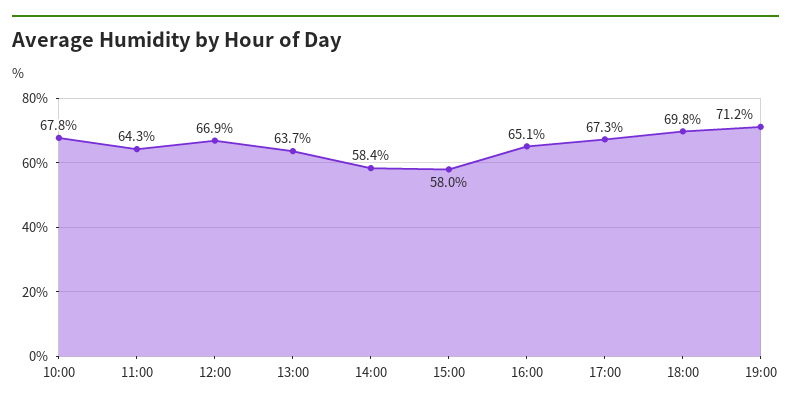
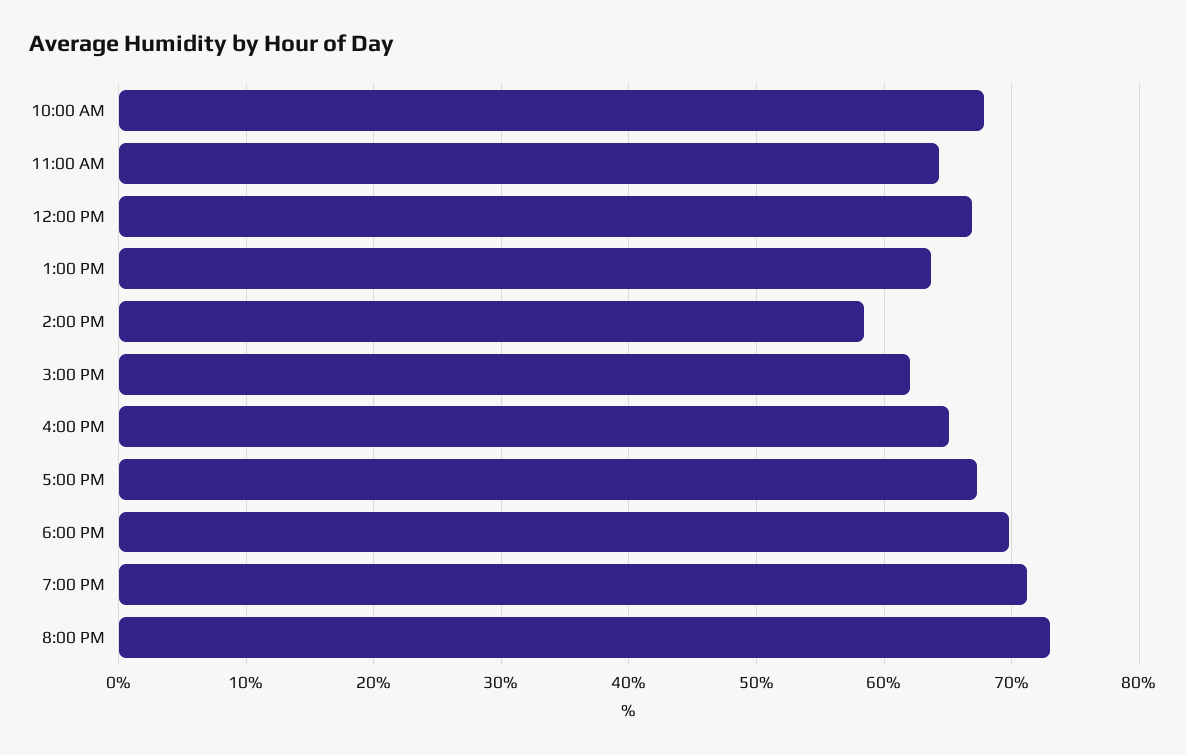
15:00: 58 -> 62
8:00 PM: none -> 73

